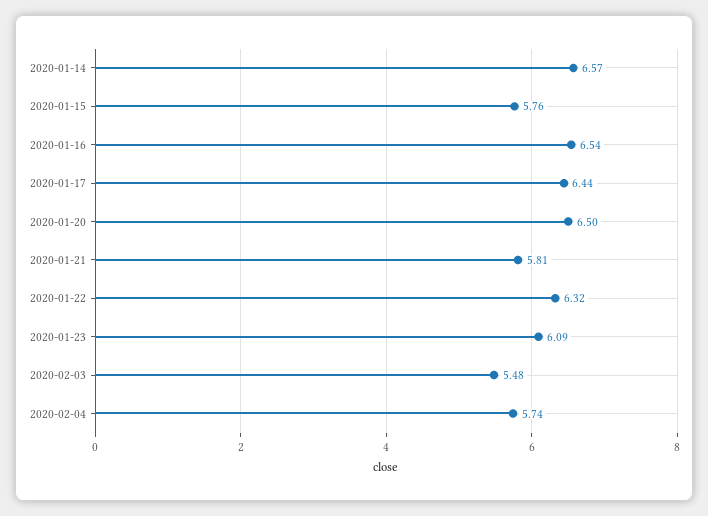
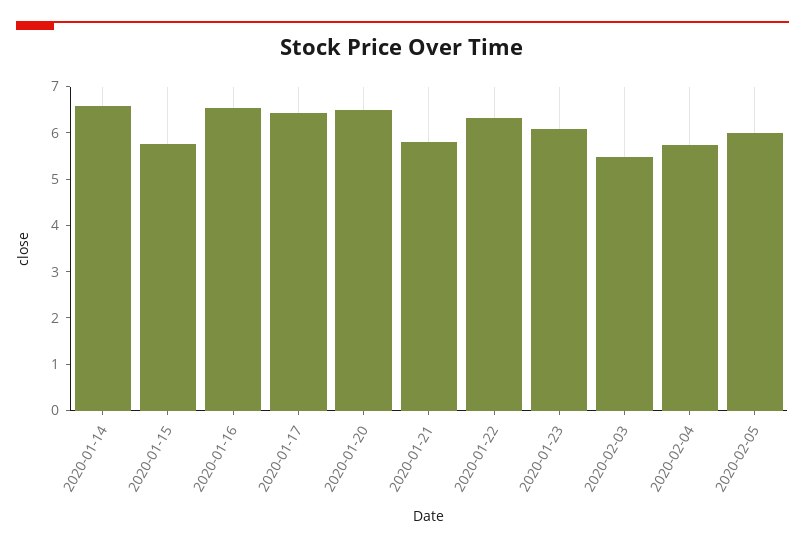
2020-02-05: none -> 6

